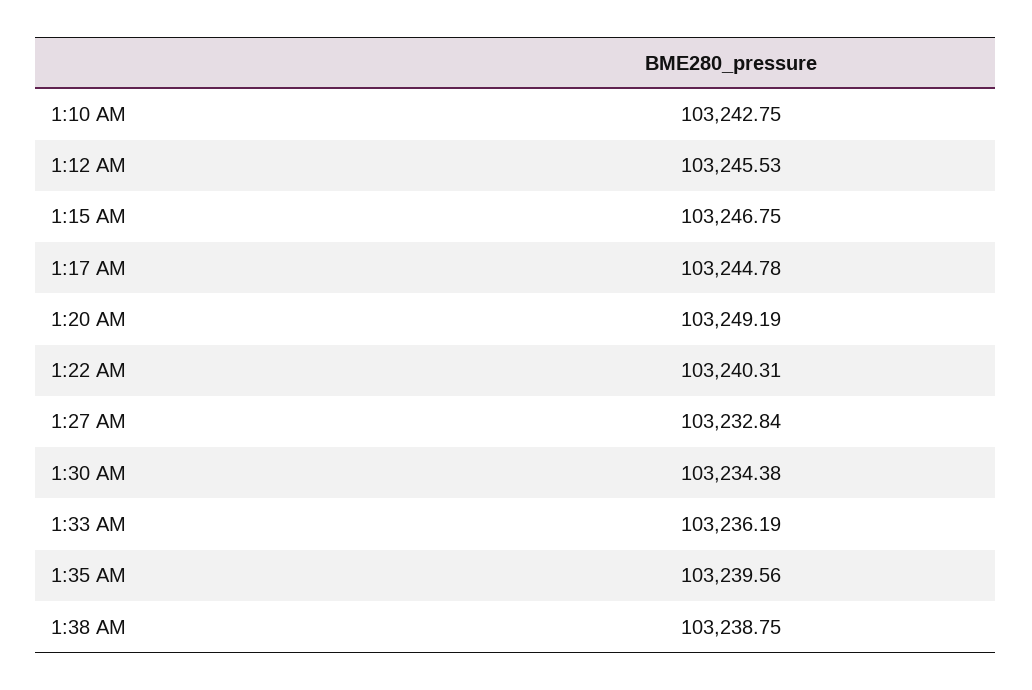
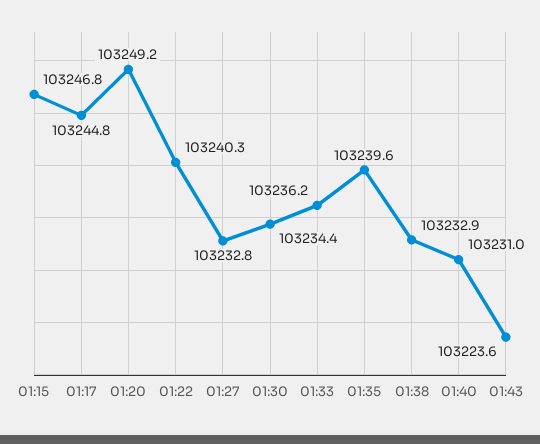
1:10 AM: 103242.75 -> none
1:12 AM: 103245.53 -> none
1:38 AM: 103238.75 -> 103232.9
01:40: none -> 103231
01:43: none -> 103223.6

